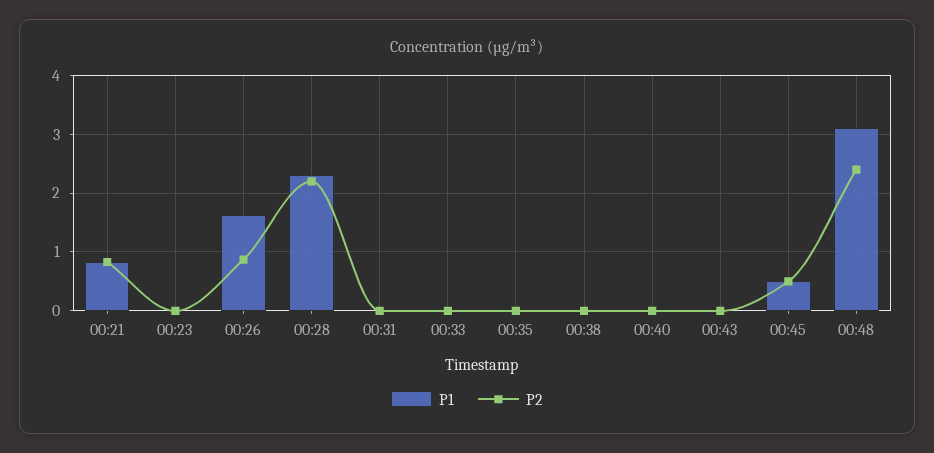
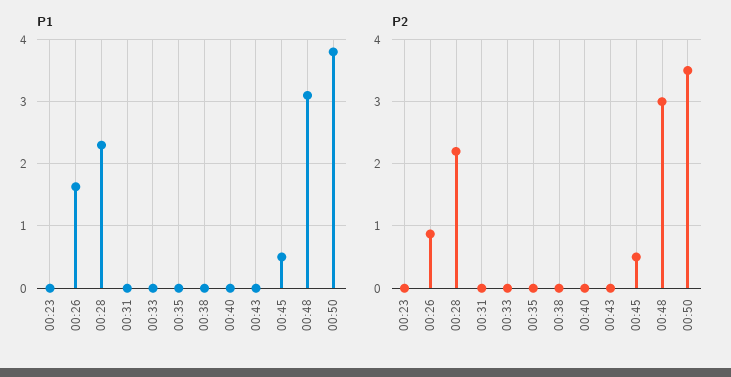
P1, 00:21: 0.8 -> none
P2, 00:21: 0.8 -> none
P2, 00:48: 2.4 -> 3
P1, 00:50: none -> 3.8
P2, 00:50: none -> 3.5

